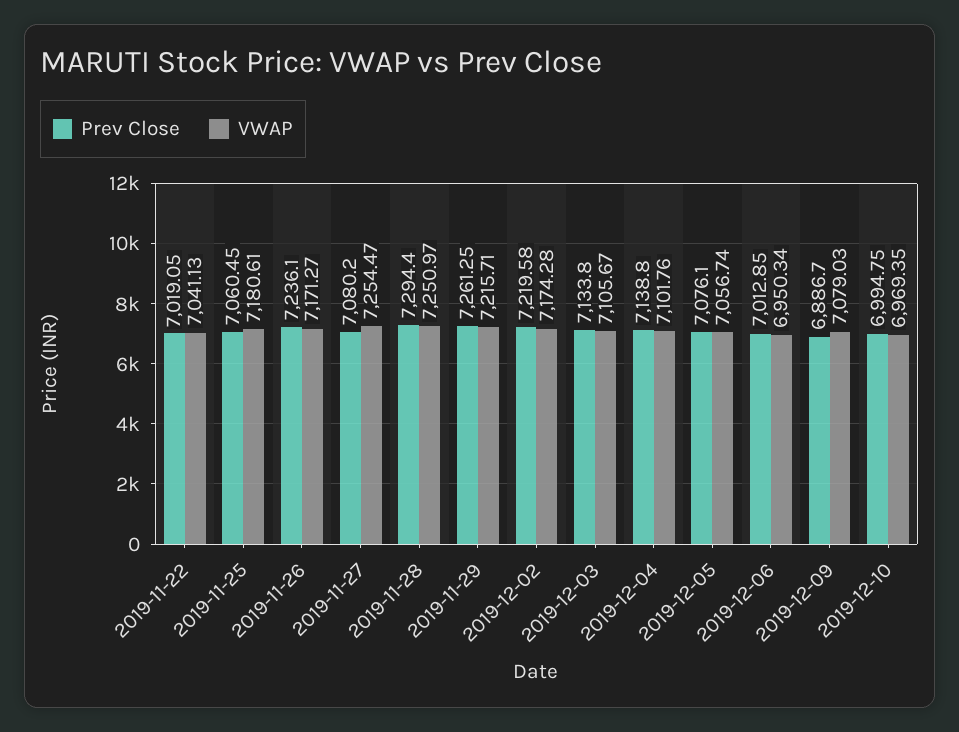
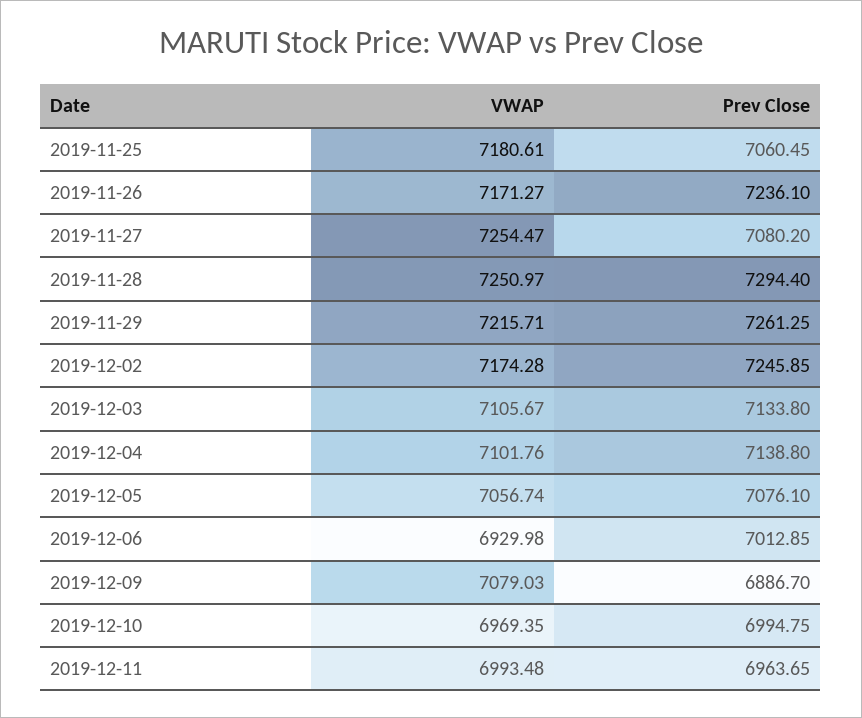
Prev Close, 2019-11-22: 7019.05 -> none
VWAP, 2019-11-22: 7041.13 -> none
Prev Close, 2019-12-02: 7219.58 -> 7245.85
VWAP, 2019-12-06: 6950.34 -> 6929.98
VWAP, 2019-12-11: none -> 6993.48
Prev Close, 2019-12-11: none -> 6963.65

